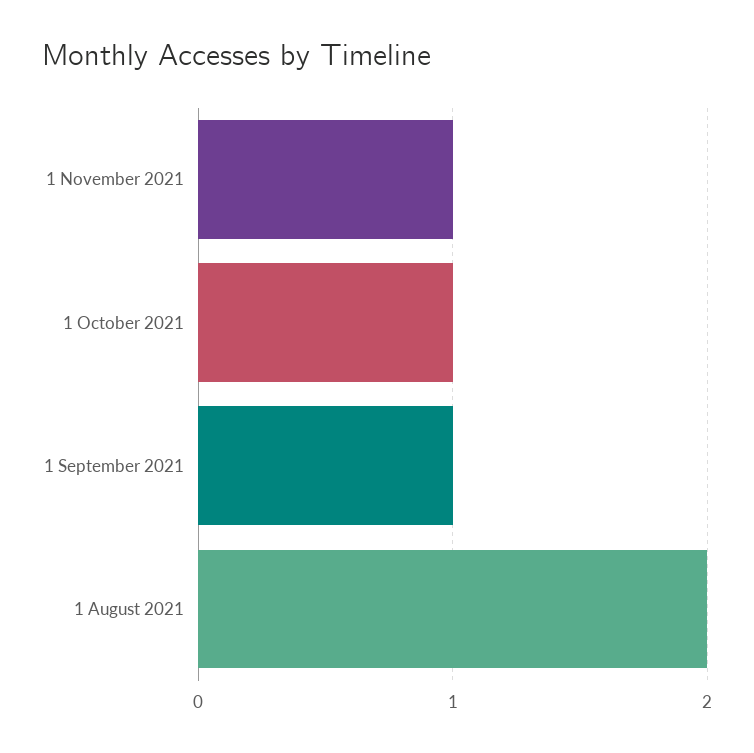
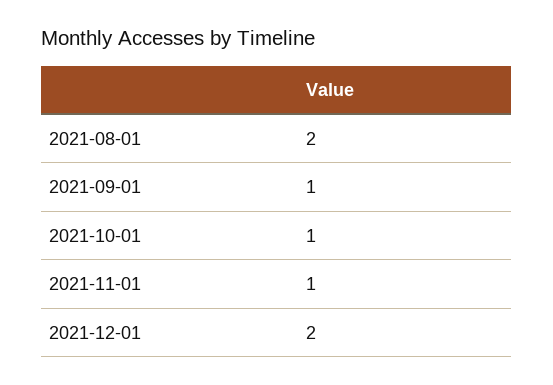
2021-12-01: none -> 2

